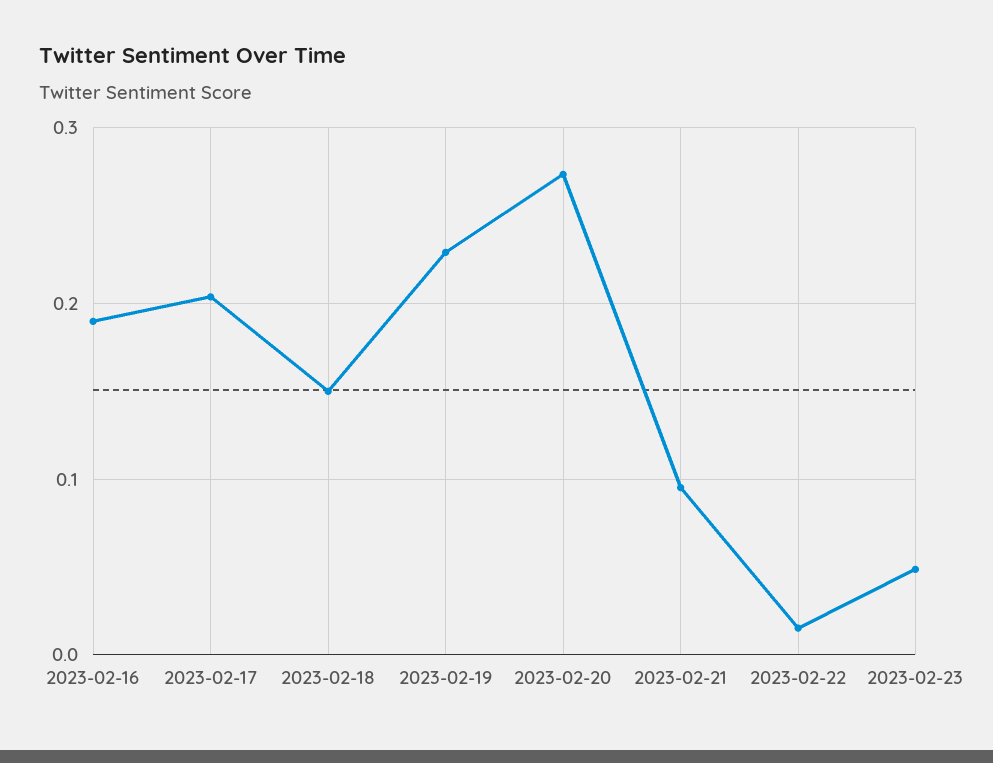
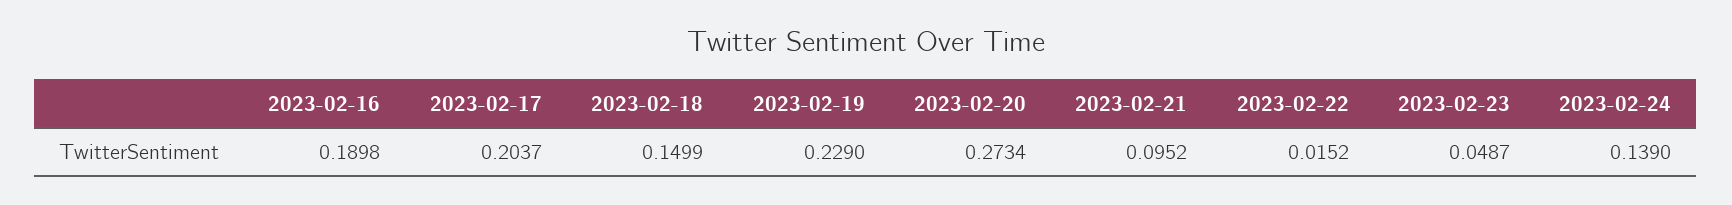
2023-02-24: none -> 0.139

